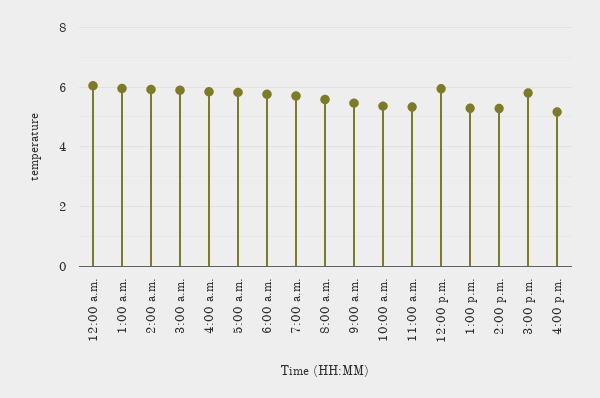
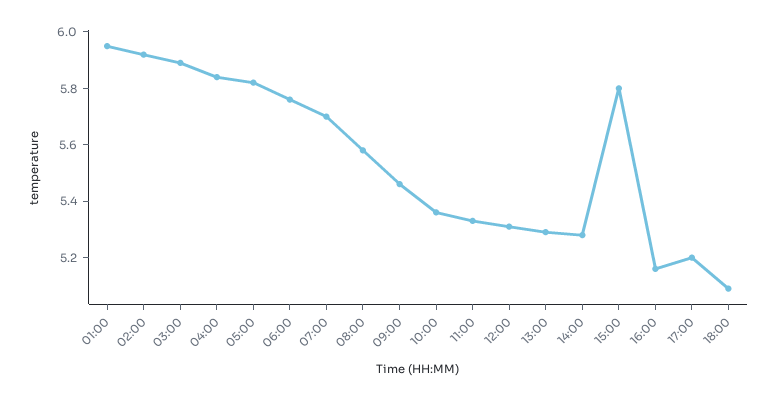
12:00 a.m.: 6 -> none
12:00 p.m.: 6 -> 5.3
17:00: none -> 5.2
18:00: none -> 5.1

